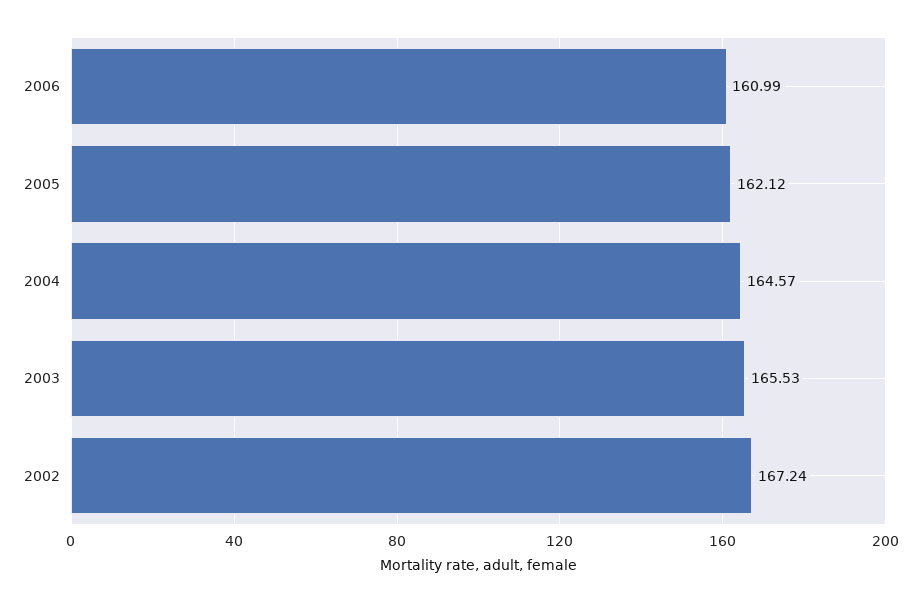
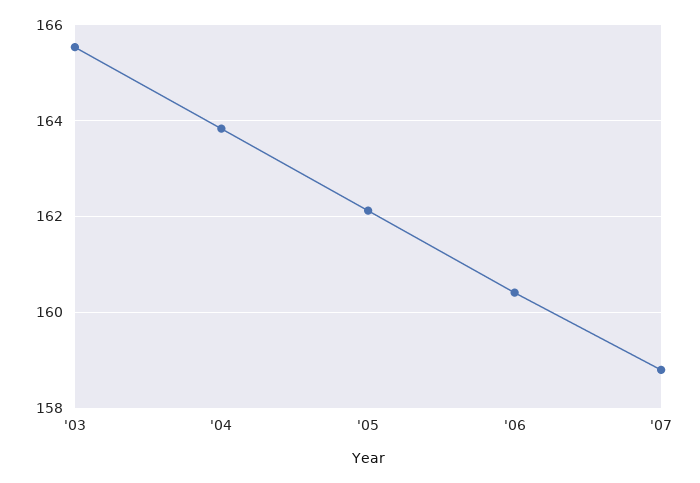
2006: 160.99 -> 160.4
2004: 164.57 -> 163.8
2002: 167.24 -> none
'07: none -> 158.8

